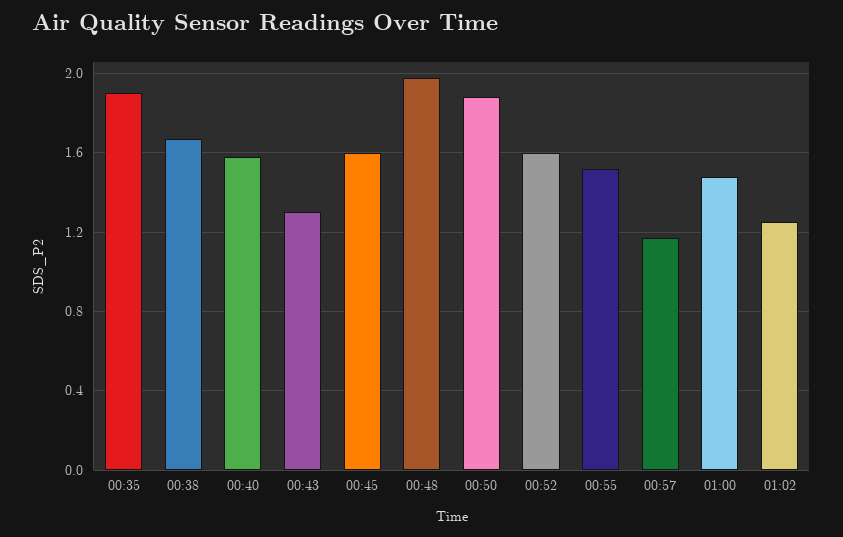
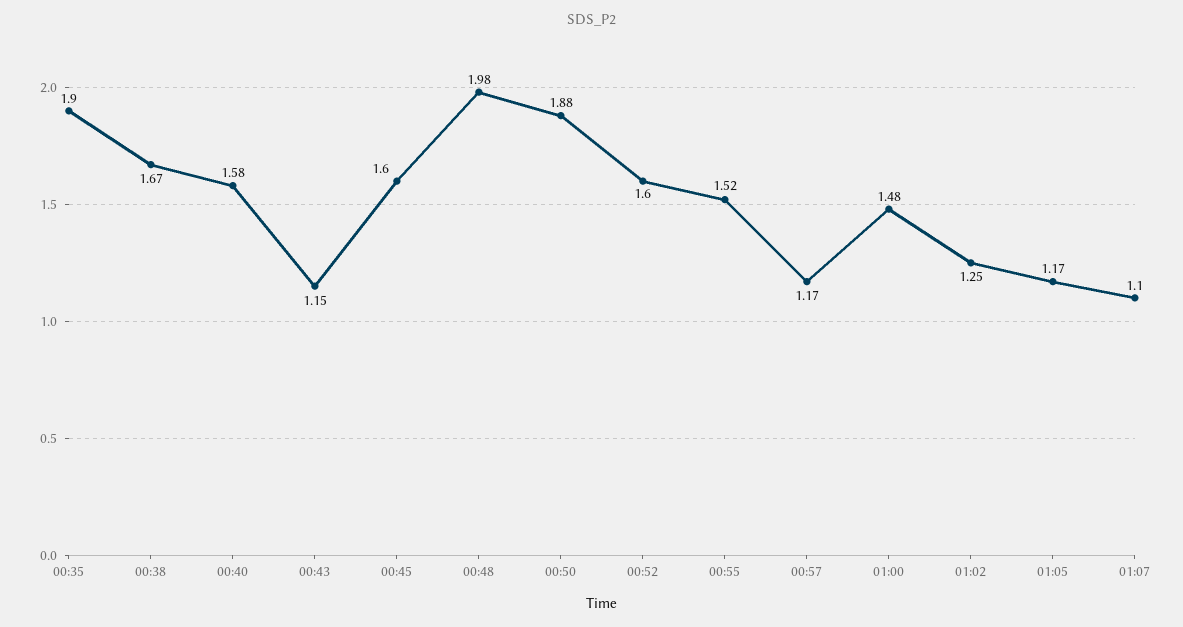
00:43: 1.3 -> 1.15
01:05: none -> 1.17
01:07: none -> 1.1

